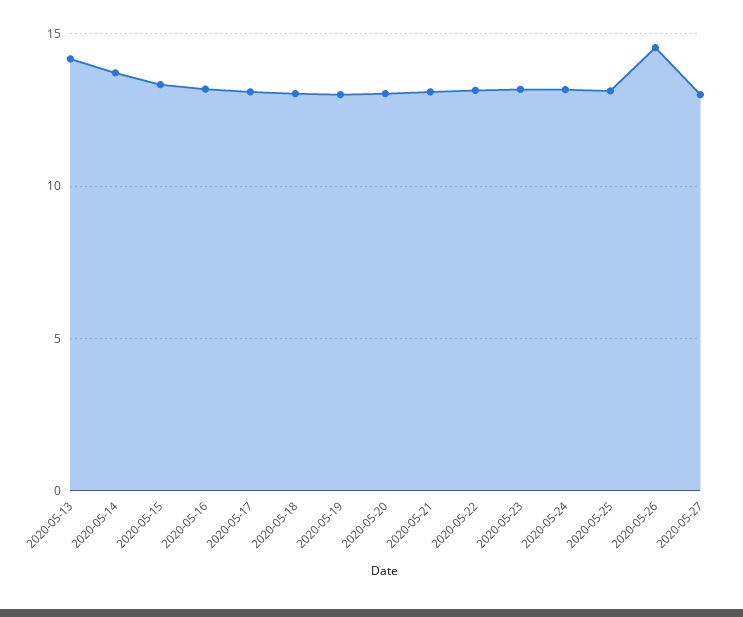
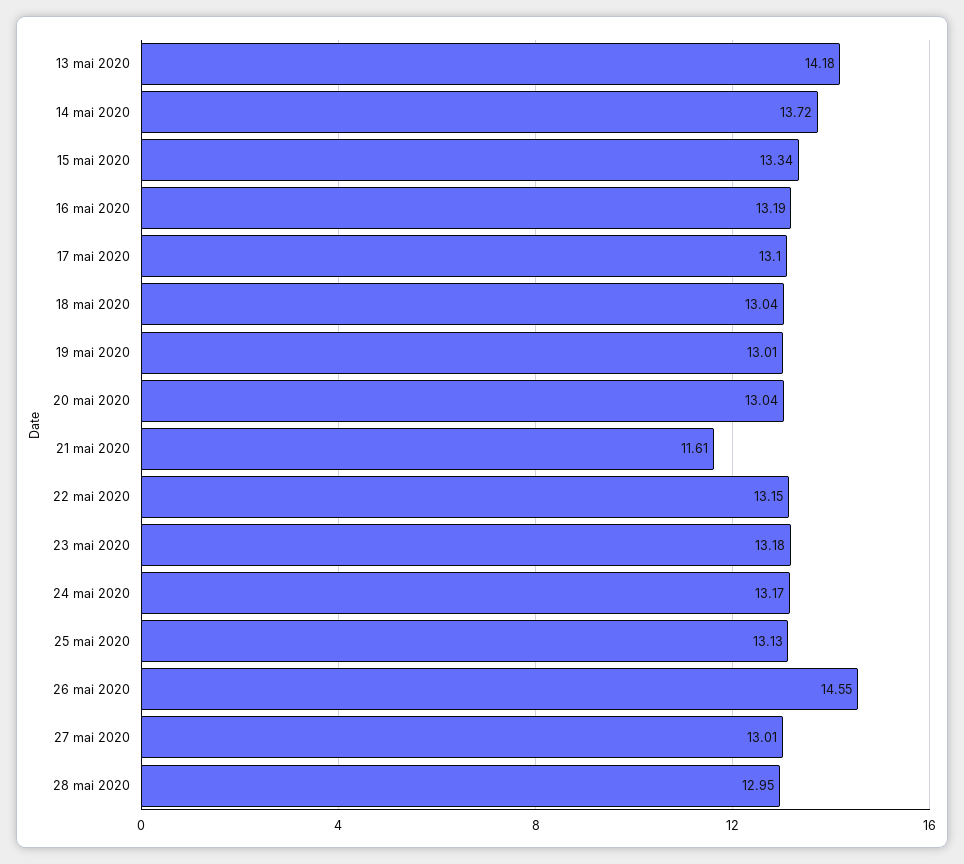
2020-05-21: 13 -> 11.61
28 mai 2020: none -> 12.95

